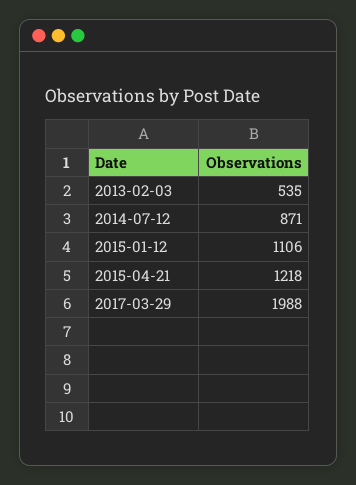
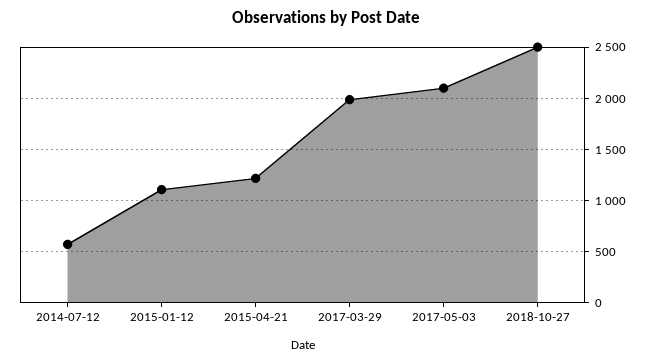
2013-02-03: 535 -> none
2014-07-12: 871 -> 600
2017-05-03: none -> 2100
2018-10-27: none -> 2500

